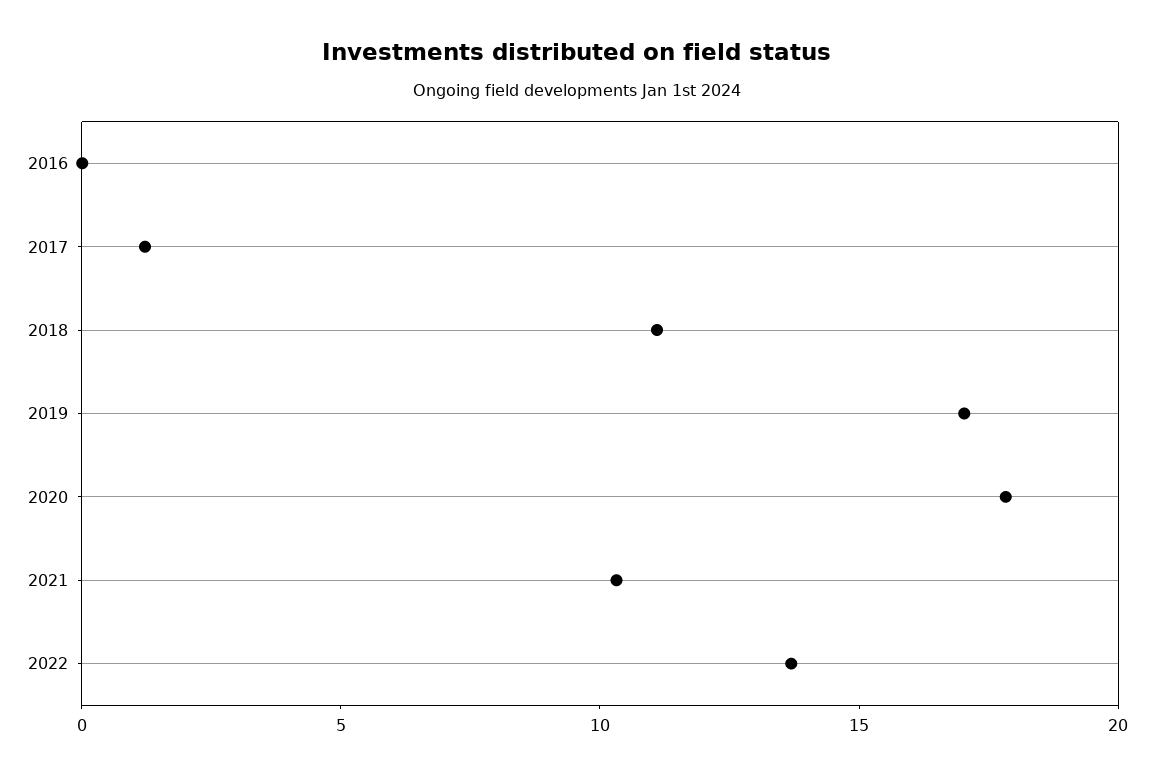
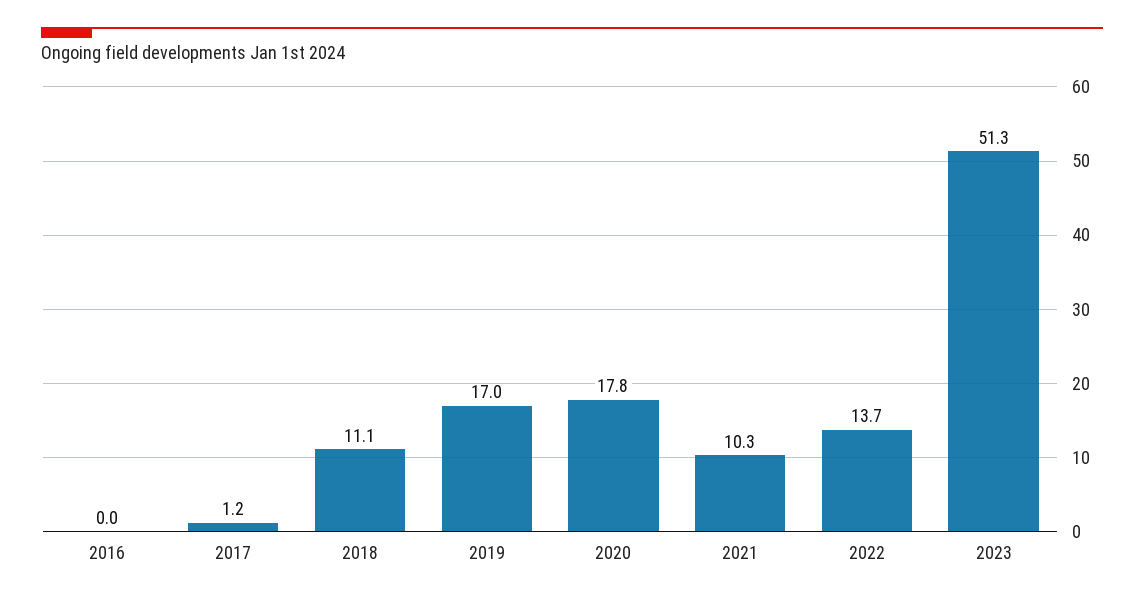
2023: none -> 51.3

